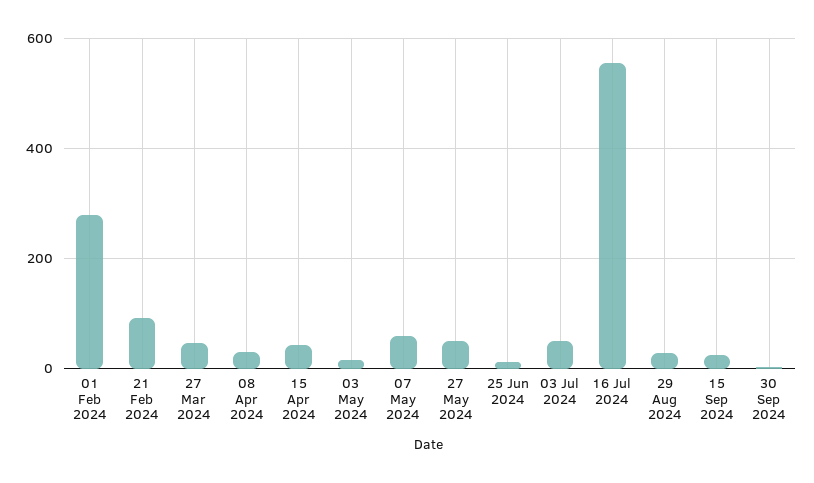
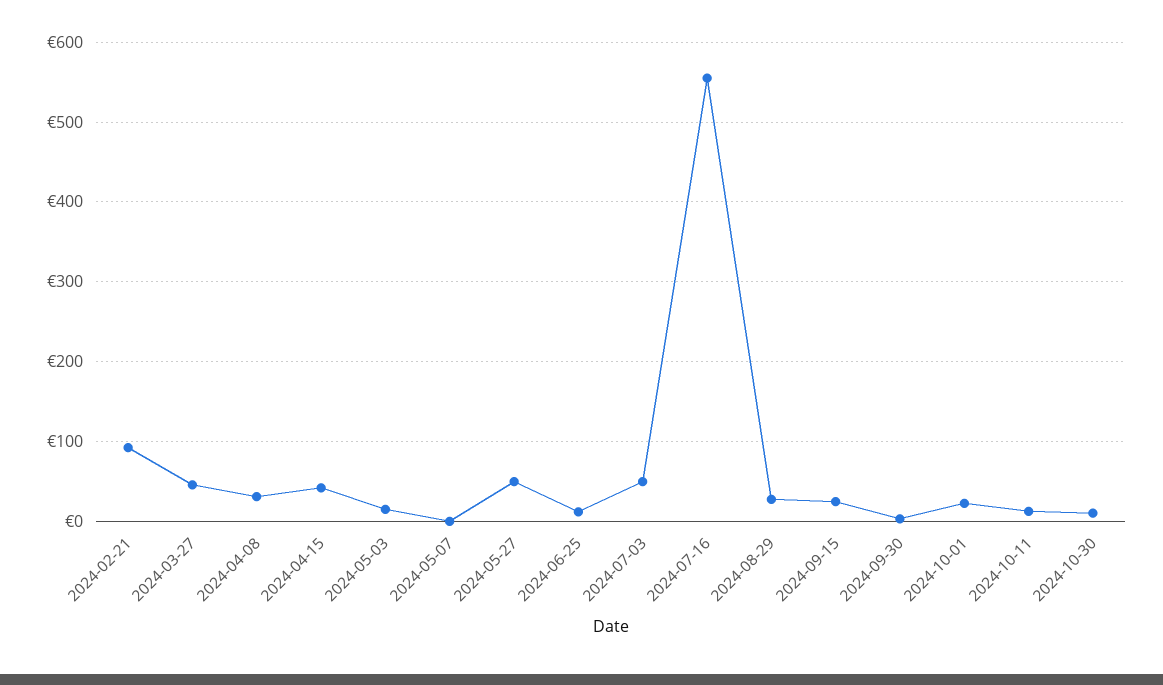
01 Feb 2024: 280 -> none
07 May 2024: 60 -> 0
2024-10-01: none -> 20
2024-10-11: none -> 10
2024-10-30: none -> 10

